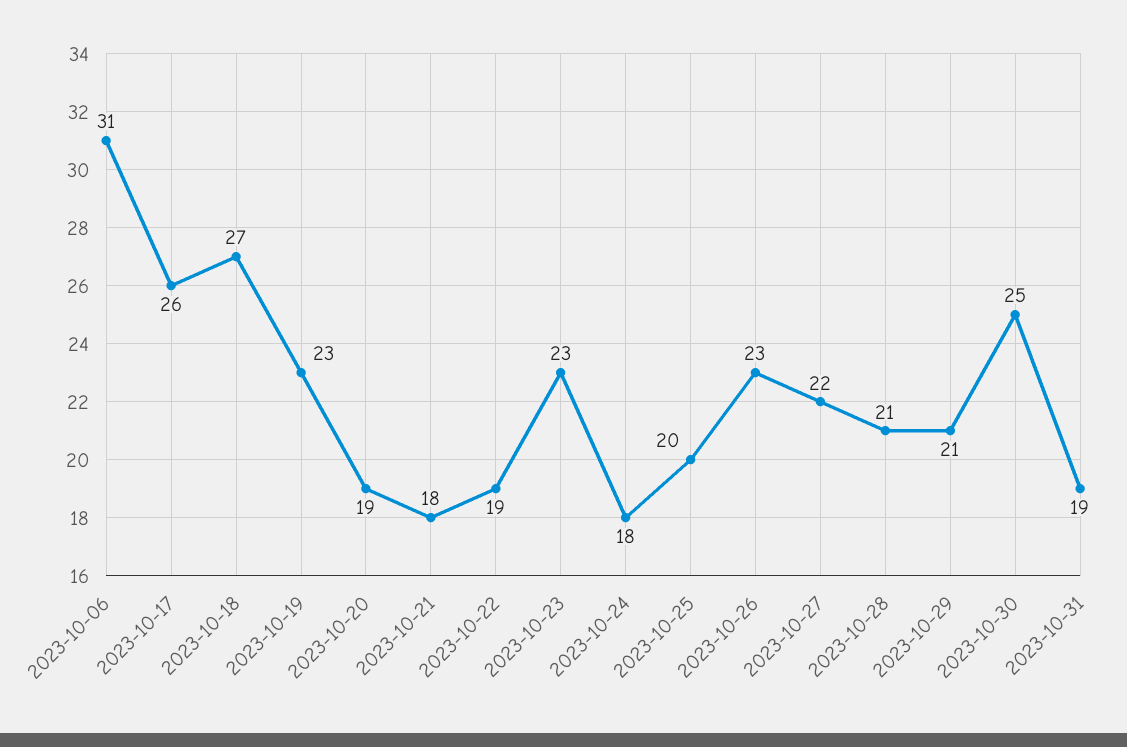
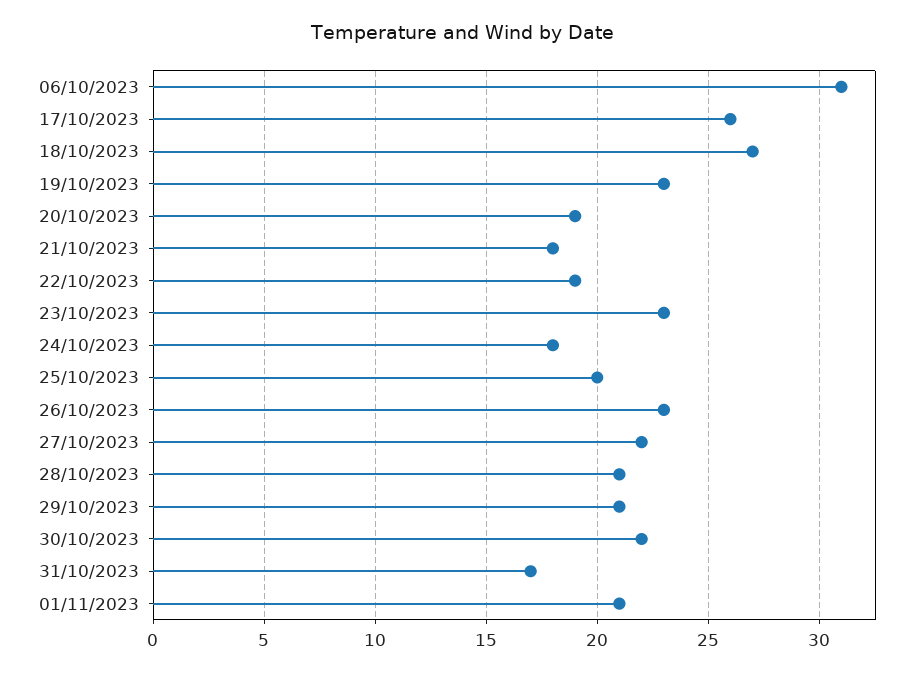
2023-10-30: 25 -> 22
2023-10-31: 19 -> 17
01/11/2023: none -> 21

